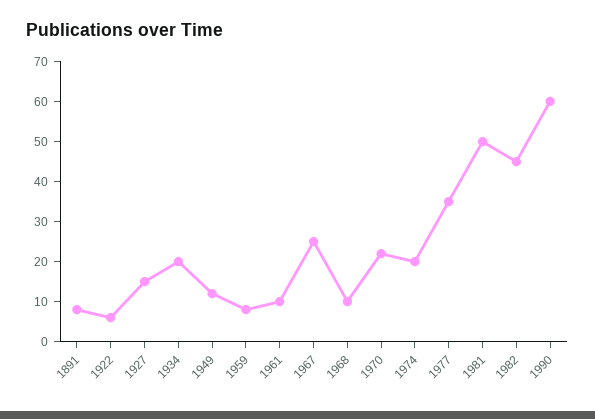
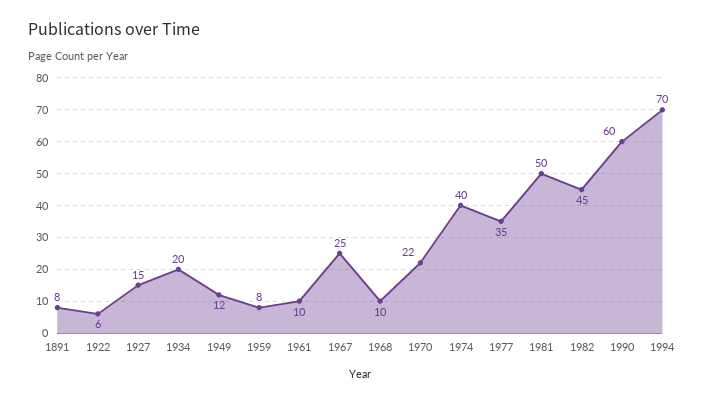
1974: 20 -> 40
1994: none -> 70

